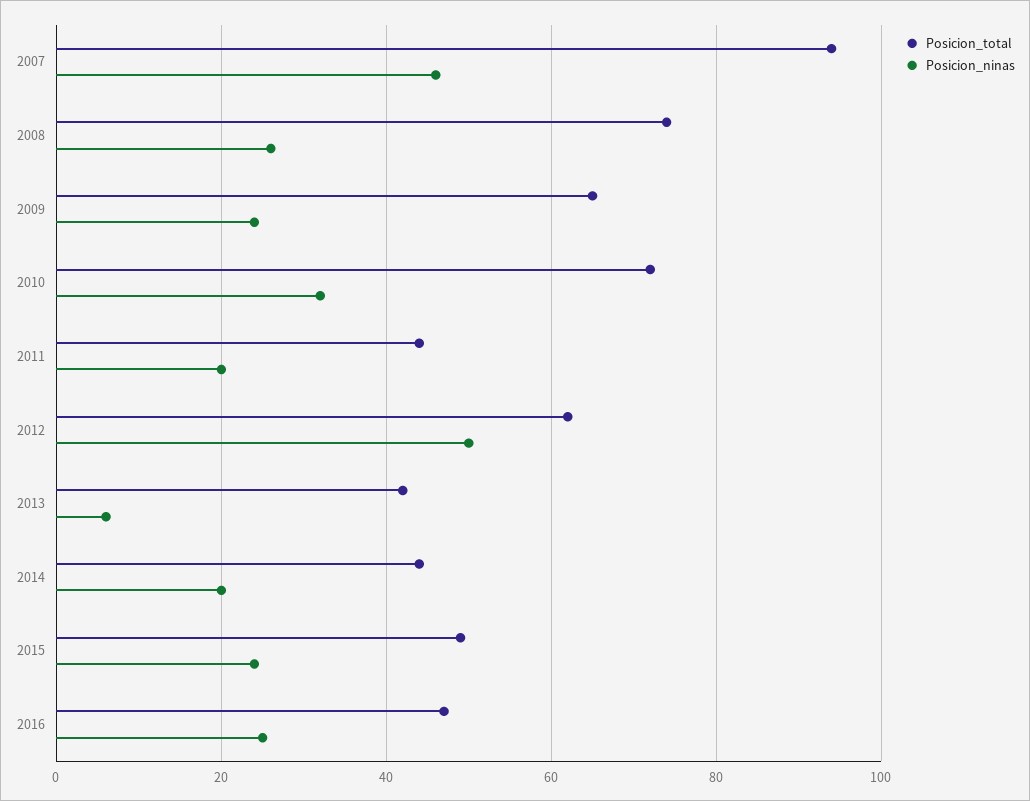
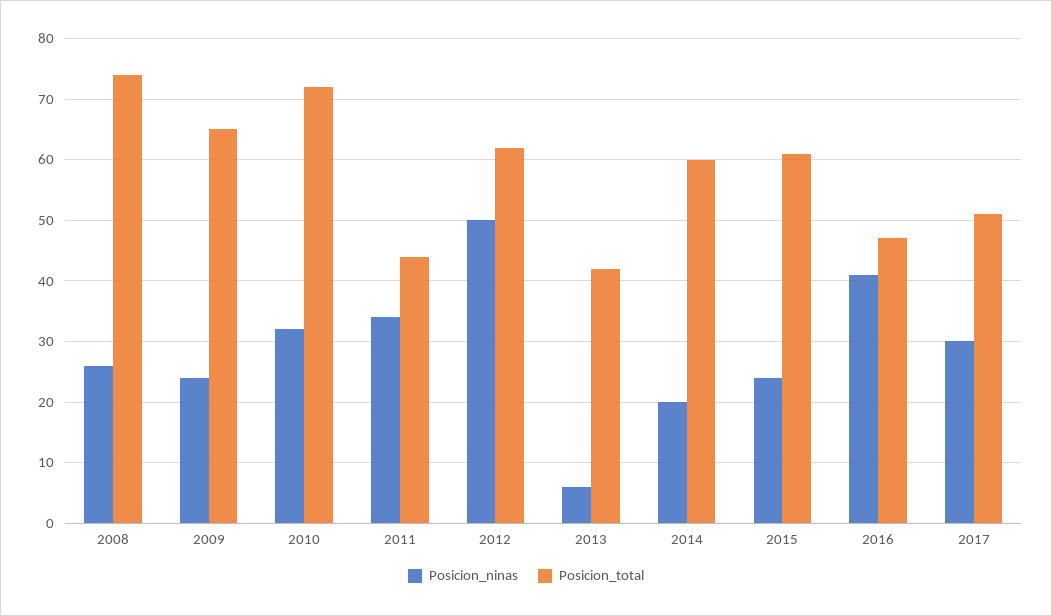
Posicion_total, 2007: 95 -> none
Posicion_ninas, 2007: 45 -> none
Posicion_ninas, 2011: 20 -> 34
Posicion_total, 2014: 45 -> 60
Posicion_total, 2015: 50 -> 61
Posicion_ninas, 2016: 25 -> 41
Posicion_ninas, 2017: none -> 30
Posicion_total, 2017: none -> 51

